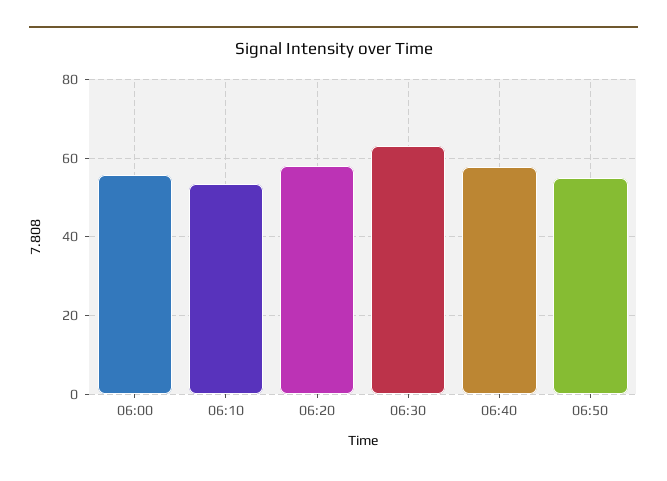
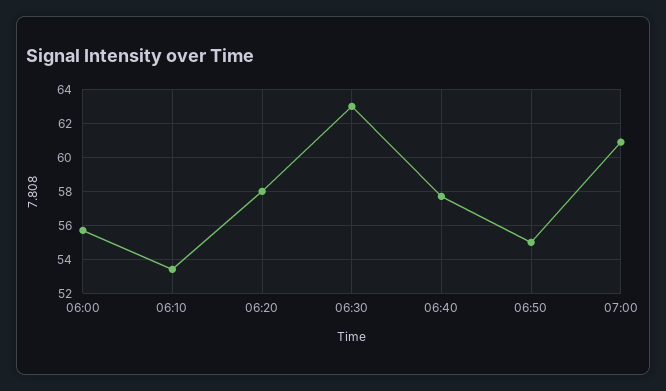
07:00: none -> 61

